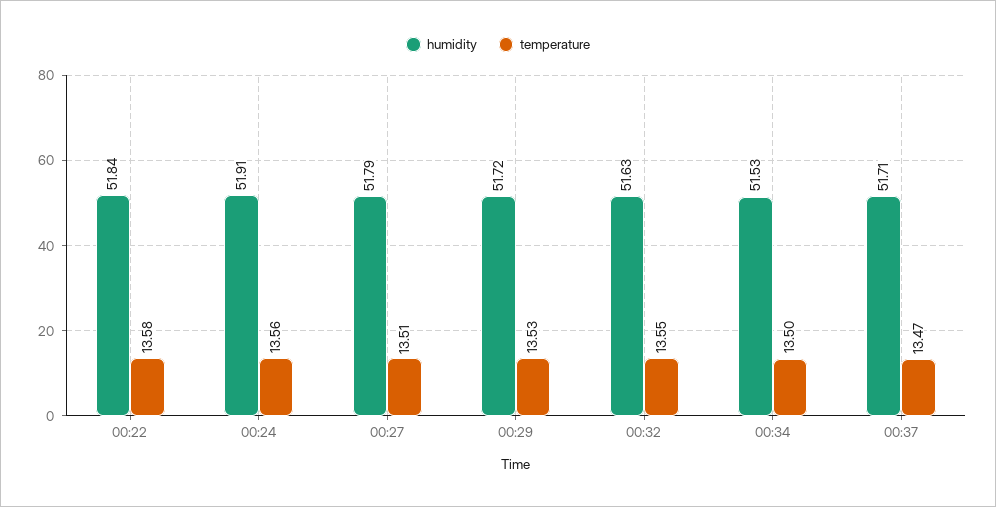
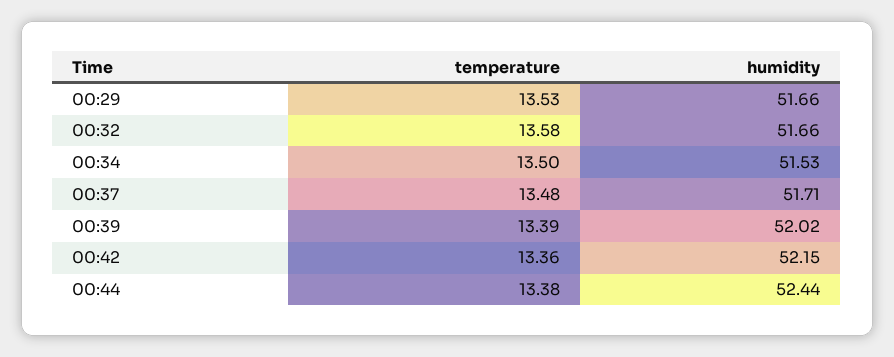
humidity, 00:22: 51.84 -> none
temperature, 00:22: 13.58 -> none
humidity, 00:24: 51.91 -> none
temperature, 00:24: 13.56 -> none
humidity, 00:27: 51.79 -> none
temperature, 00:27: 13.51 -> none
humidity, 00:29: 51.72 -> 51.66
humidity, 00:32: 51.63 -> 51.66
temperature, 00:32: 13.55 -> 13.58
temperature, 00:37: 13.47 -> 13.48
temperature, 00:39: none -> 13.39
humidity, 00:39: none -> 52.02
temperature, 00:42: none -> 13.36
humidity, 00:42: none -> 52.15
temperature, 00:44: none -> 13.38
humidity, 00:44: none -> 52.44

